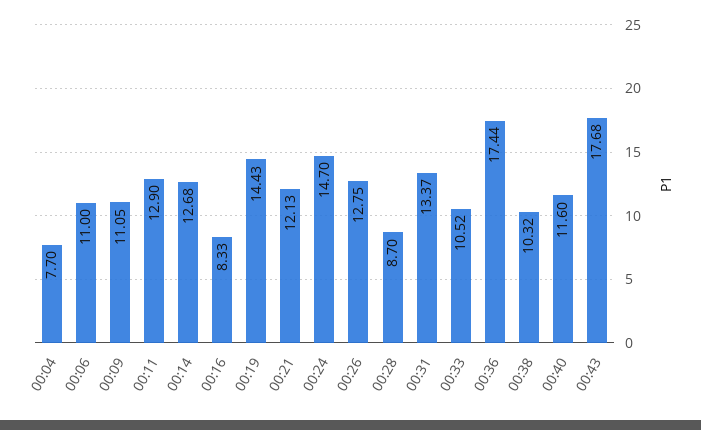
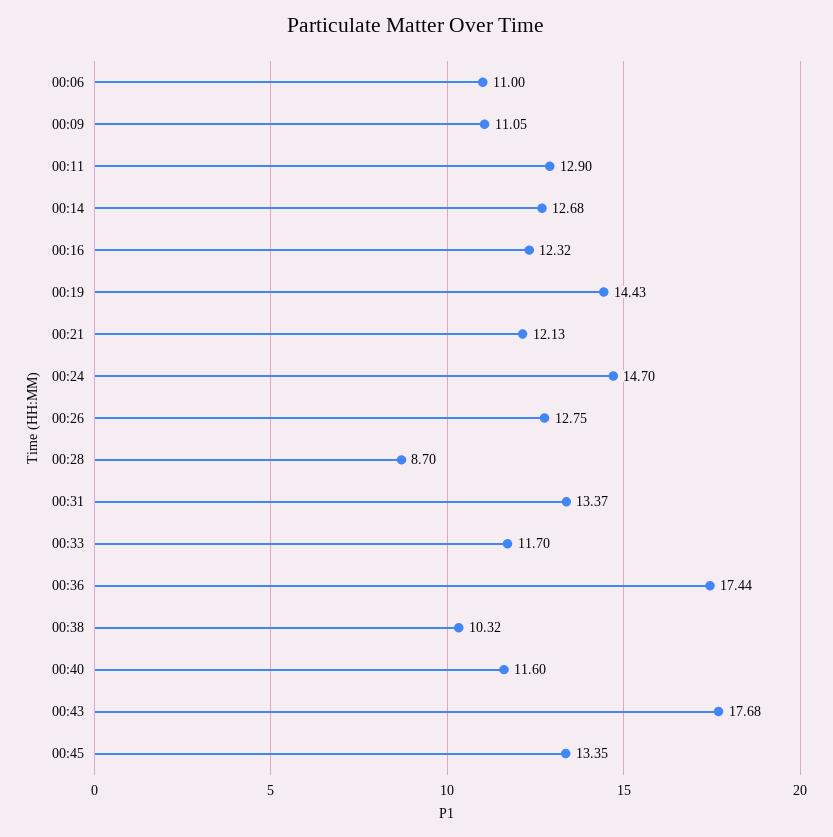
00:04: 7.7 -> none
00:16: 8.33 -> 12.32
00:33: 10.52 -> 11.7
00:45: none -> 13.35

